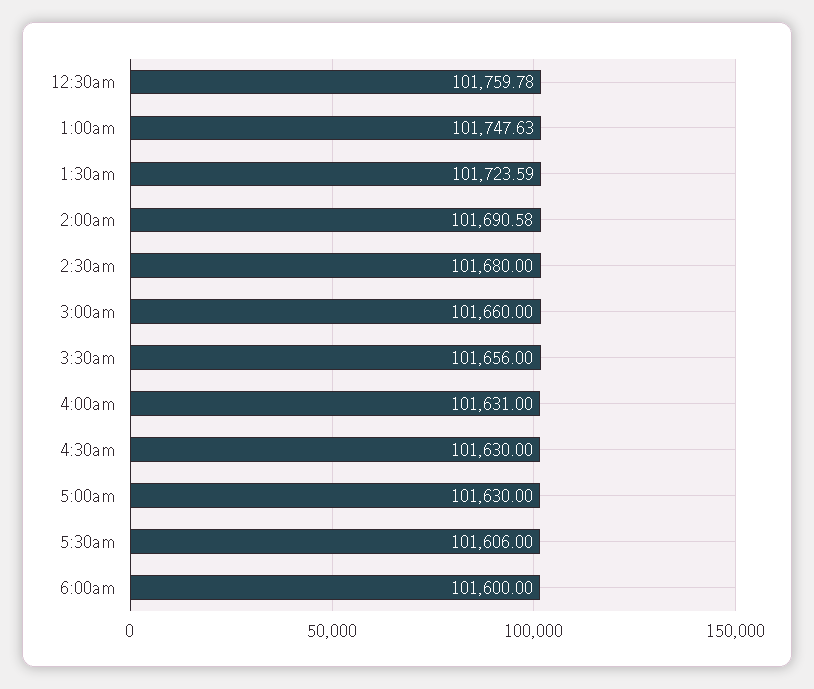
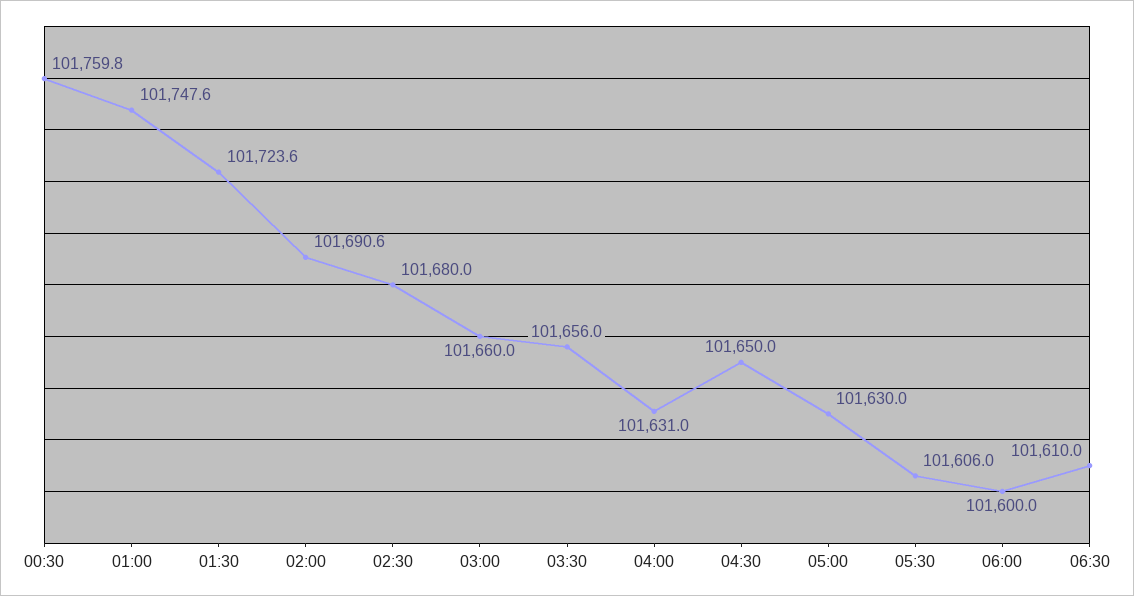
4:30am: 101630 -> 101650
06:30: none -> 101610

